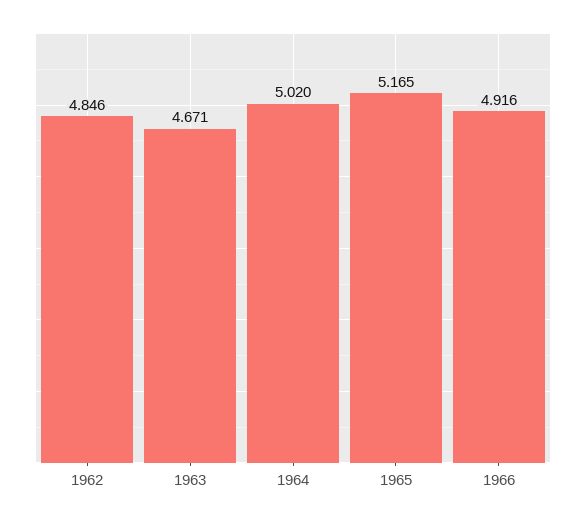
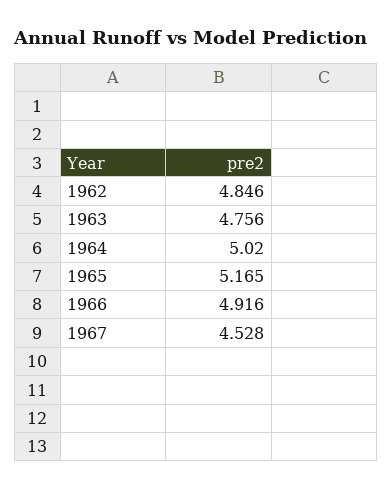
1963: 4.671 -> 4.756
1967: none -> 4.528

